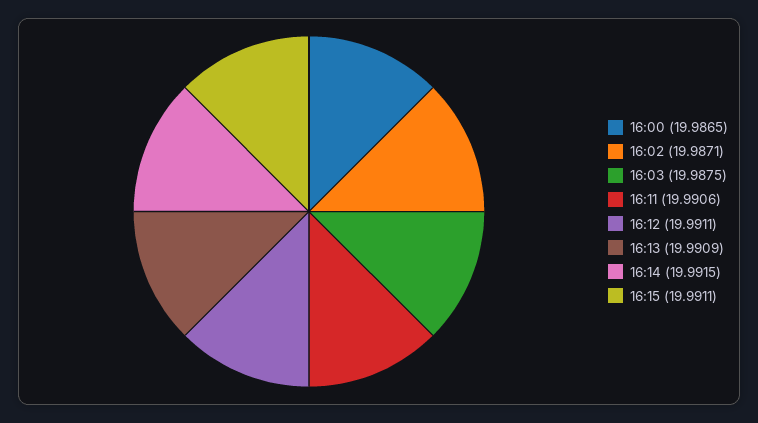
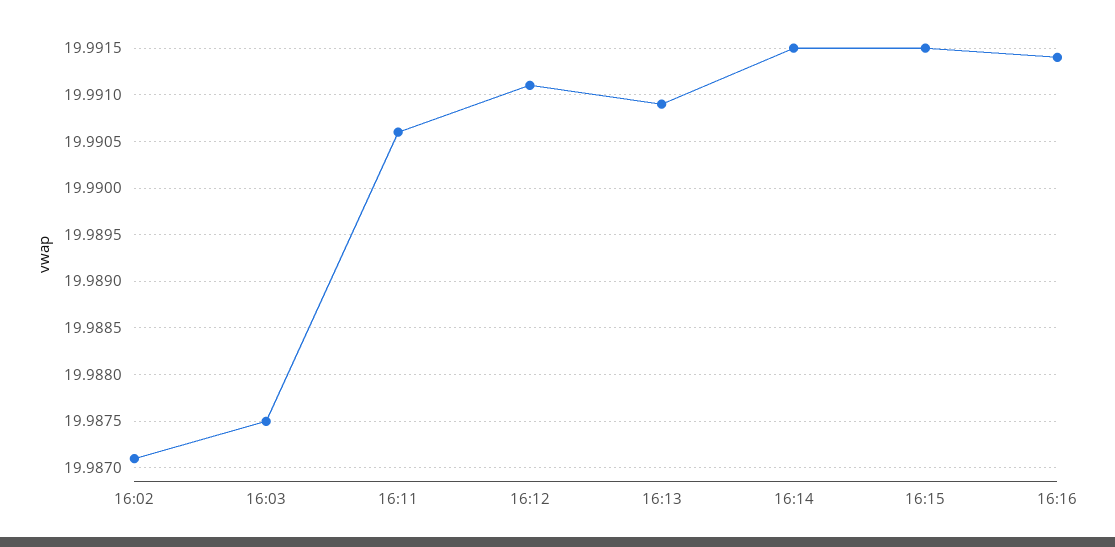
16:00: 19.9865 -> none
16:15: 19.9911 -> 19.9915
16:16: none -> 19.9914

